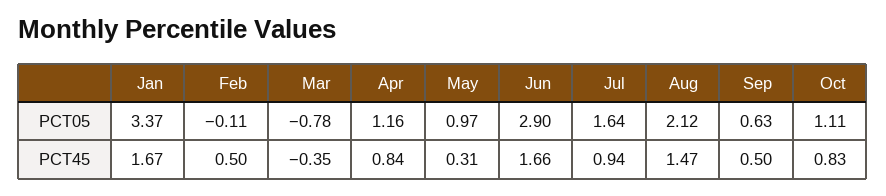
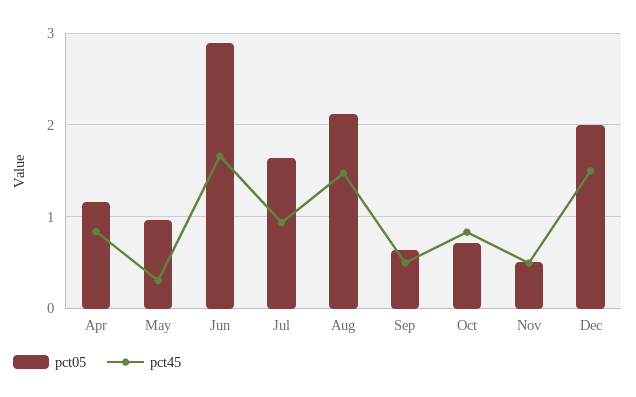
PCT05, Jan: 3.37 -> none
PCT05, Feb: -0.11 -> none
PCT05, Mar: -0.78 -> none
PCT05, Oct: 1.11 -> 0.7
PCT45, Jan: 1.67 -> none
PCT45, Feb: 0.5 -> none
PCT45, Mar: -0.35 -> none
PCT05, Nov: none -> 0.5
PCT45, Nov: none -> 0.5
PCT05, Dec: none -> 2
PCT45, Dec: none -> 1.5

